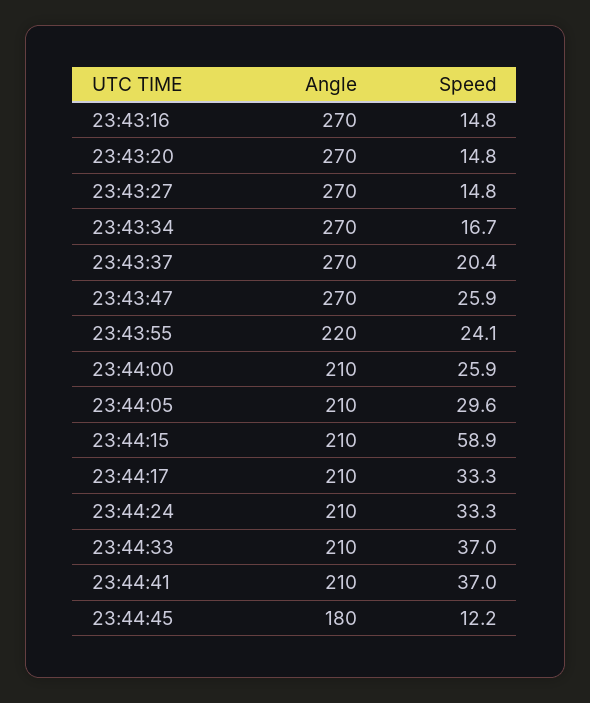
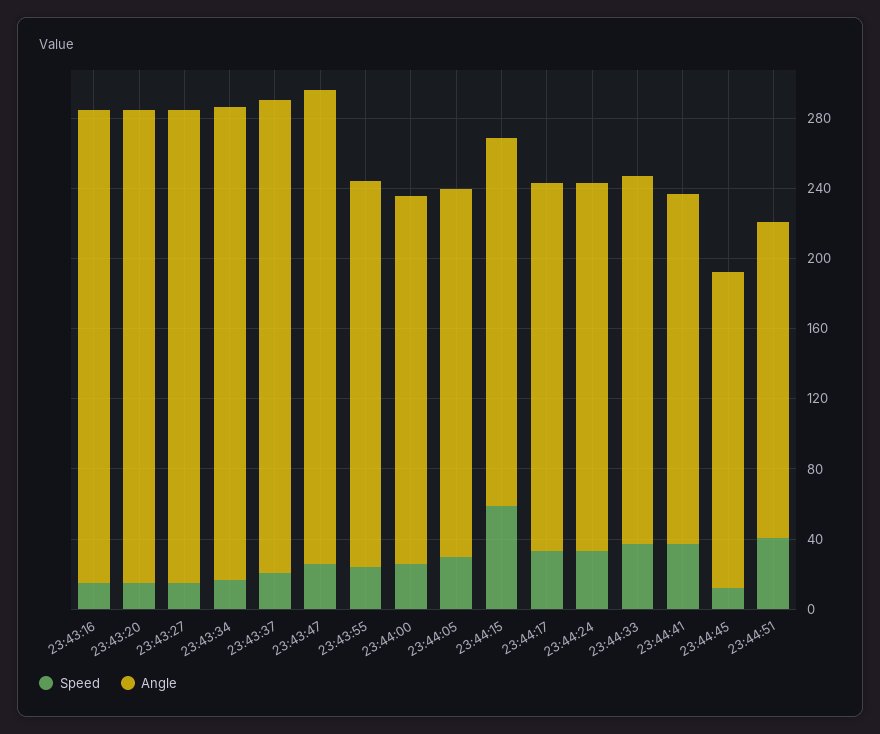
Angle, 23:44:41: 210 -> 200
Speed, 23:44:51: none -> 40
Angle, 23:44:51: none -> 180

